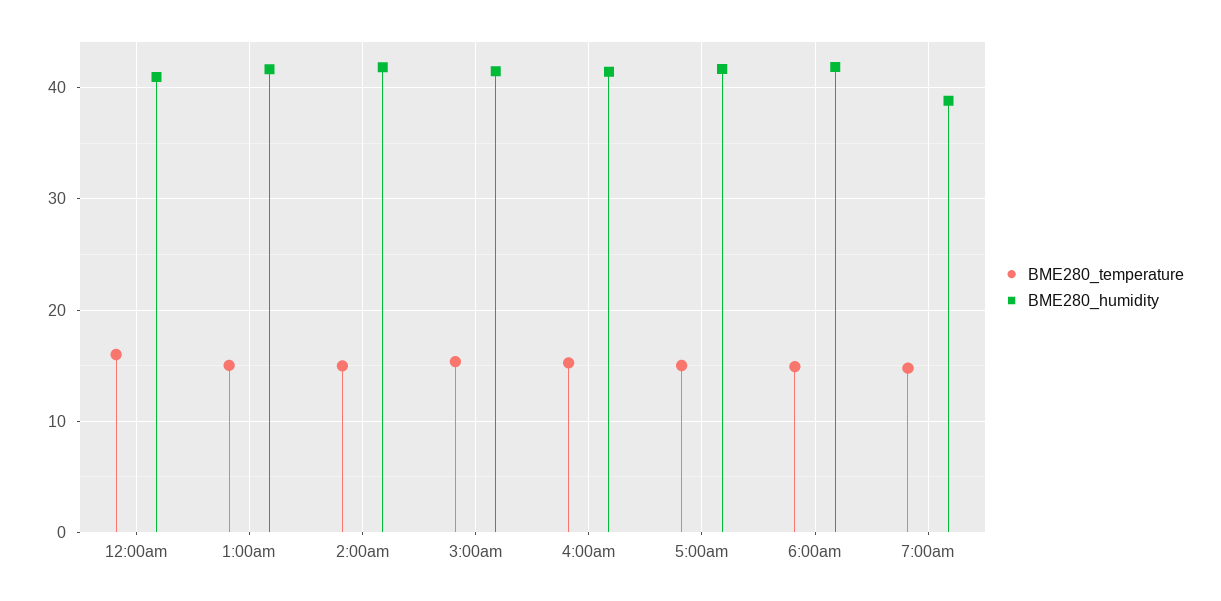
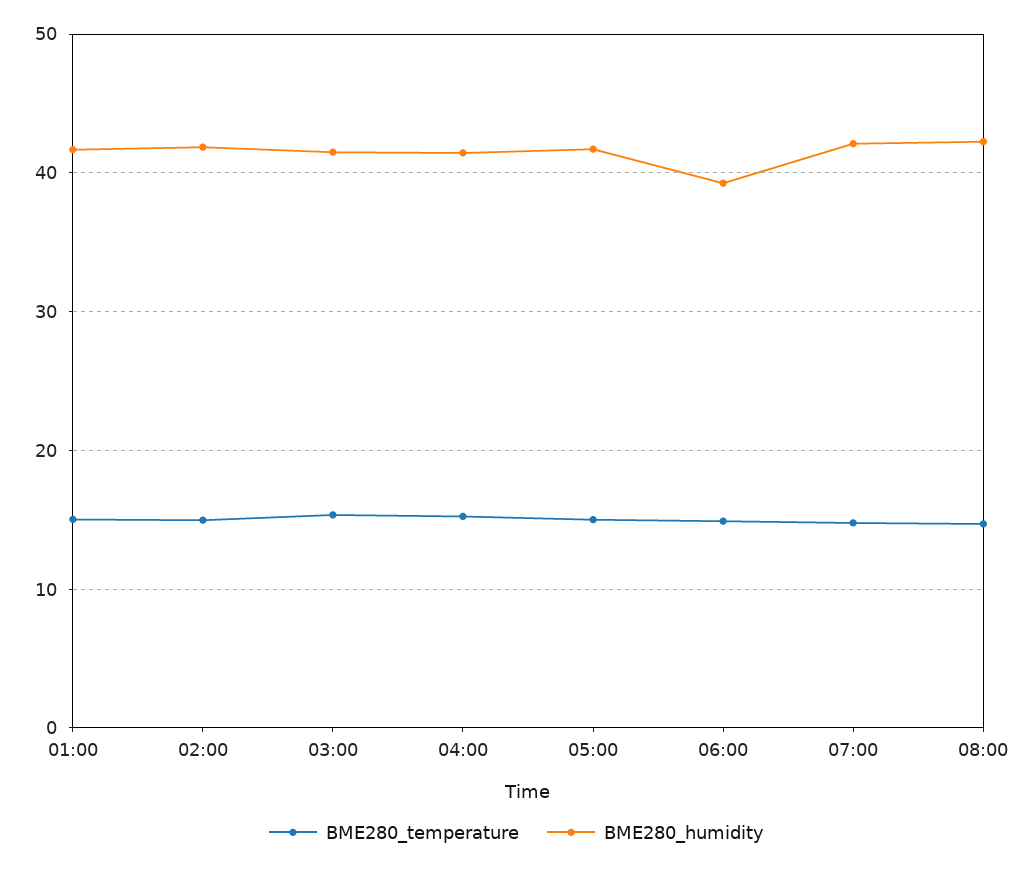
BME280_temperature, 12:00am: 16 -> none
BME280_humidity, 12:00am: 41 -> none
BME280_humidity, 6:00am: 42 -> 39
BME280_humidity, 7:00am: 39 -> 42
BME280_temperature, 08:00: none -> 15
BME280_humidity, 08:00: none -> 42

